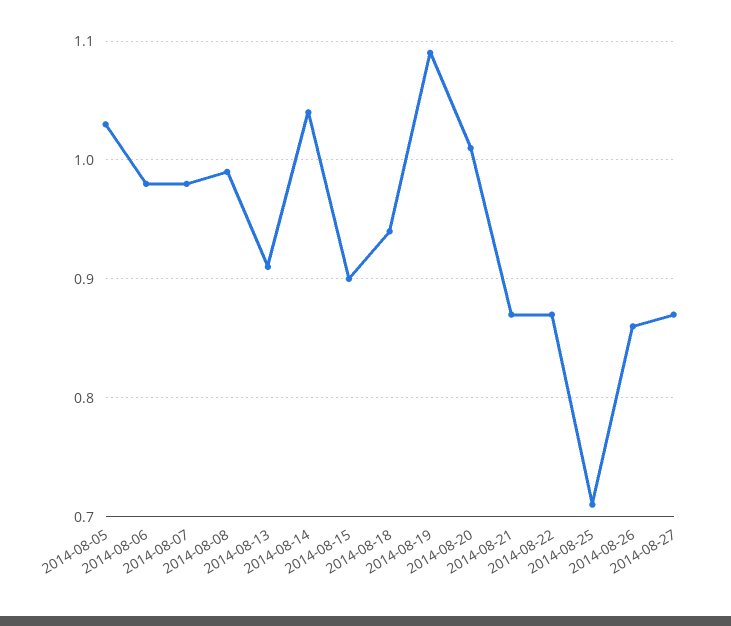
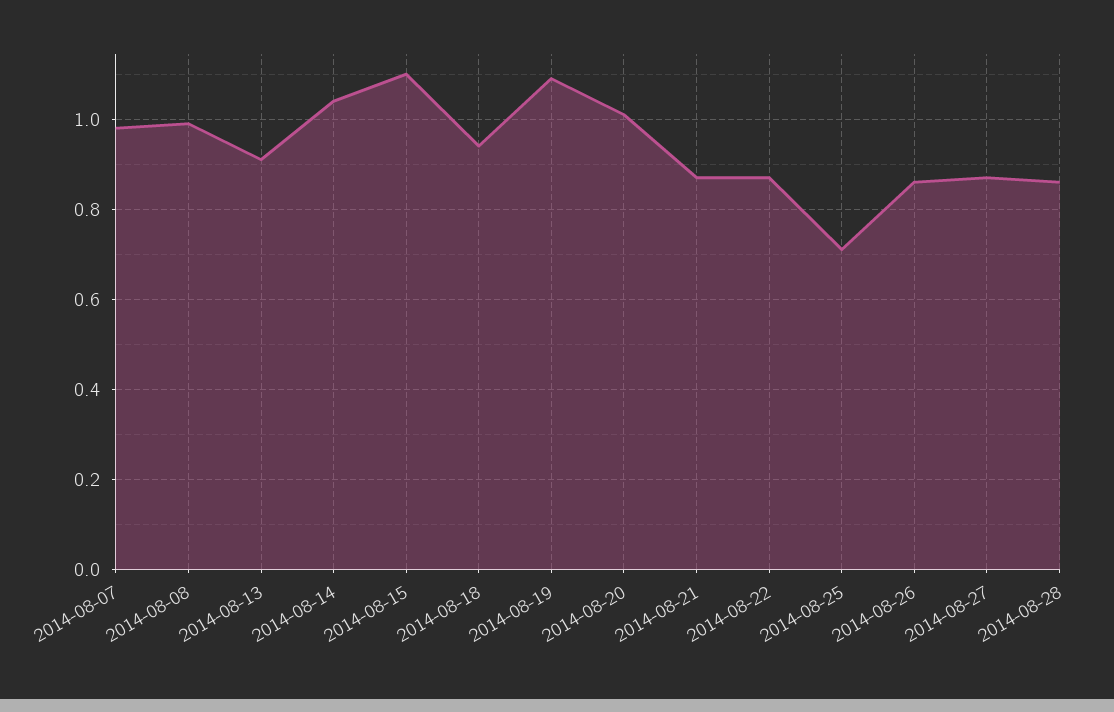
2014-08-05: 1.03 -> none
2014-08-06: 0.98 -> none
2014-08-15: 0.9 -> 1.1
2014-08-28: none -> 0.85

